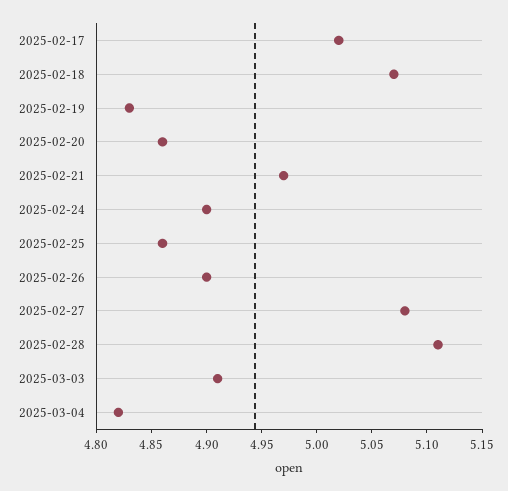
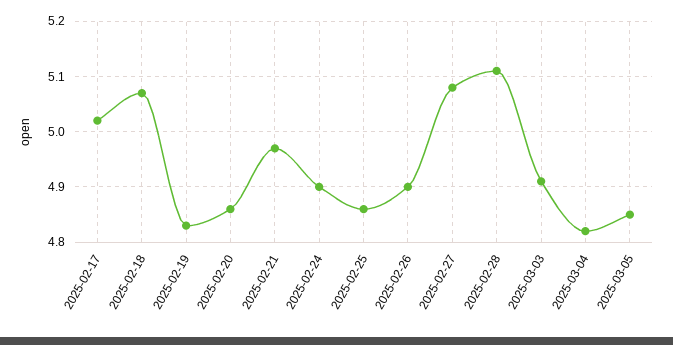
2025-03-05: none -> 4.85

